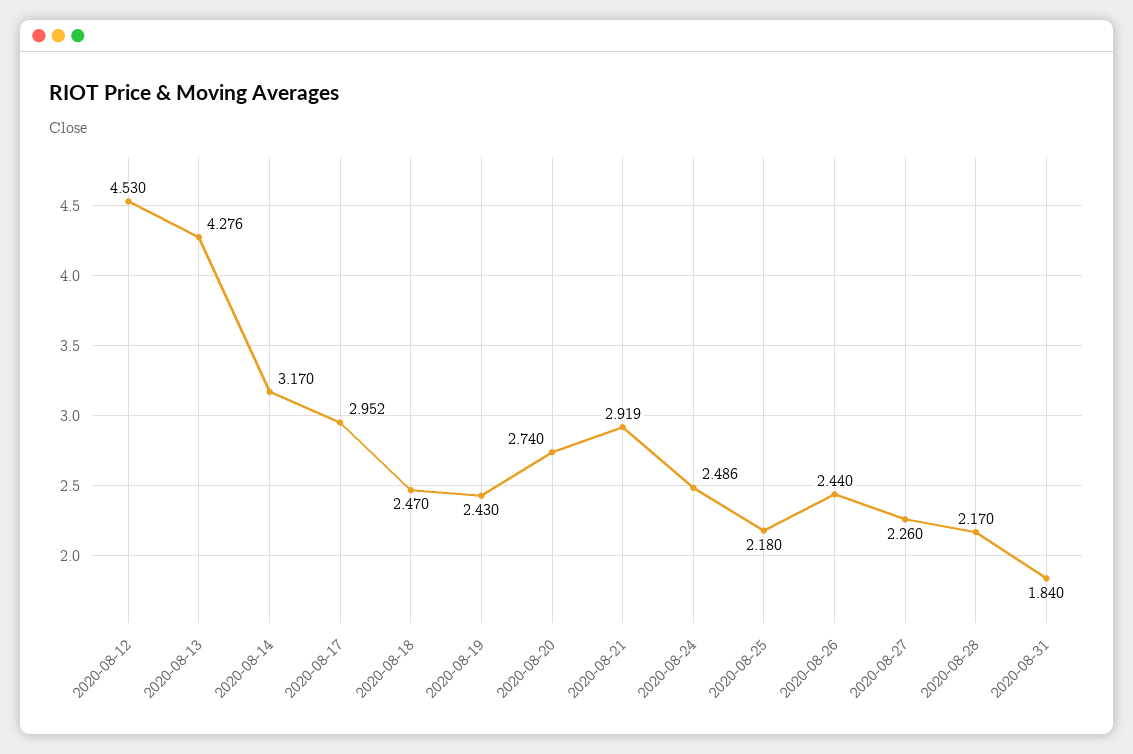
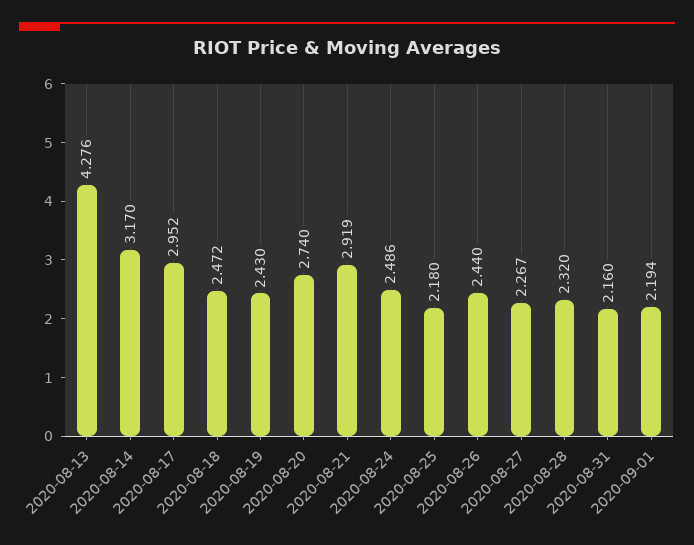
2020-08-12: 4.53 -> none
2020-08-18: 2.47 -> 2.472
2020-08-27: 2.26 -> 2.267
2020-08-28: 2.17 -> 2.32
2020-08-31: 1.84 -> 2.16
2020-09-01: none -> 2.194

